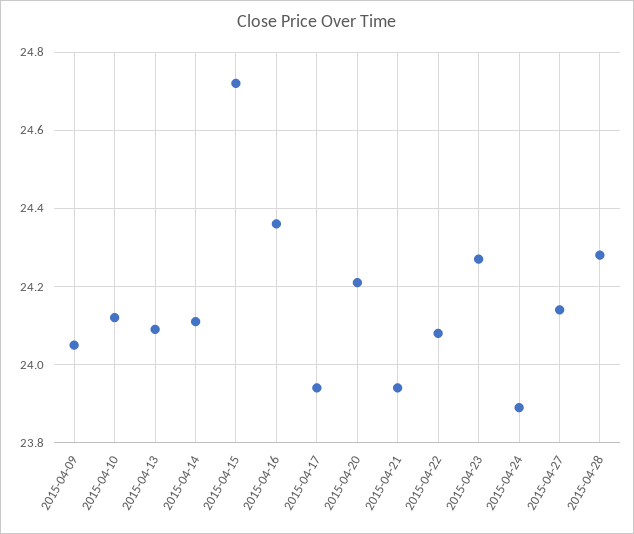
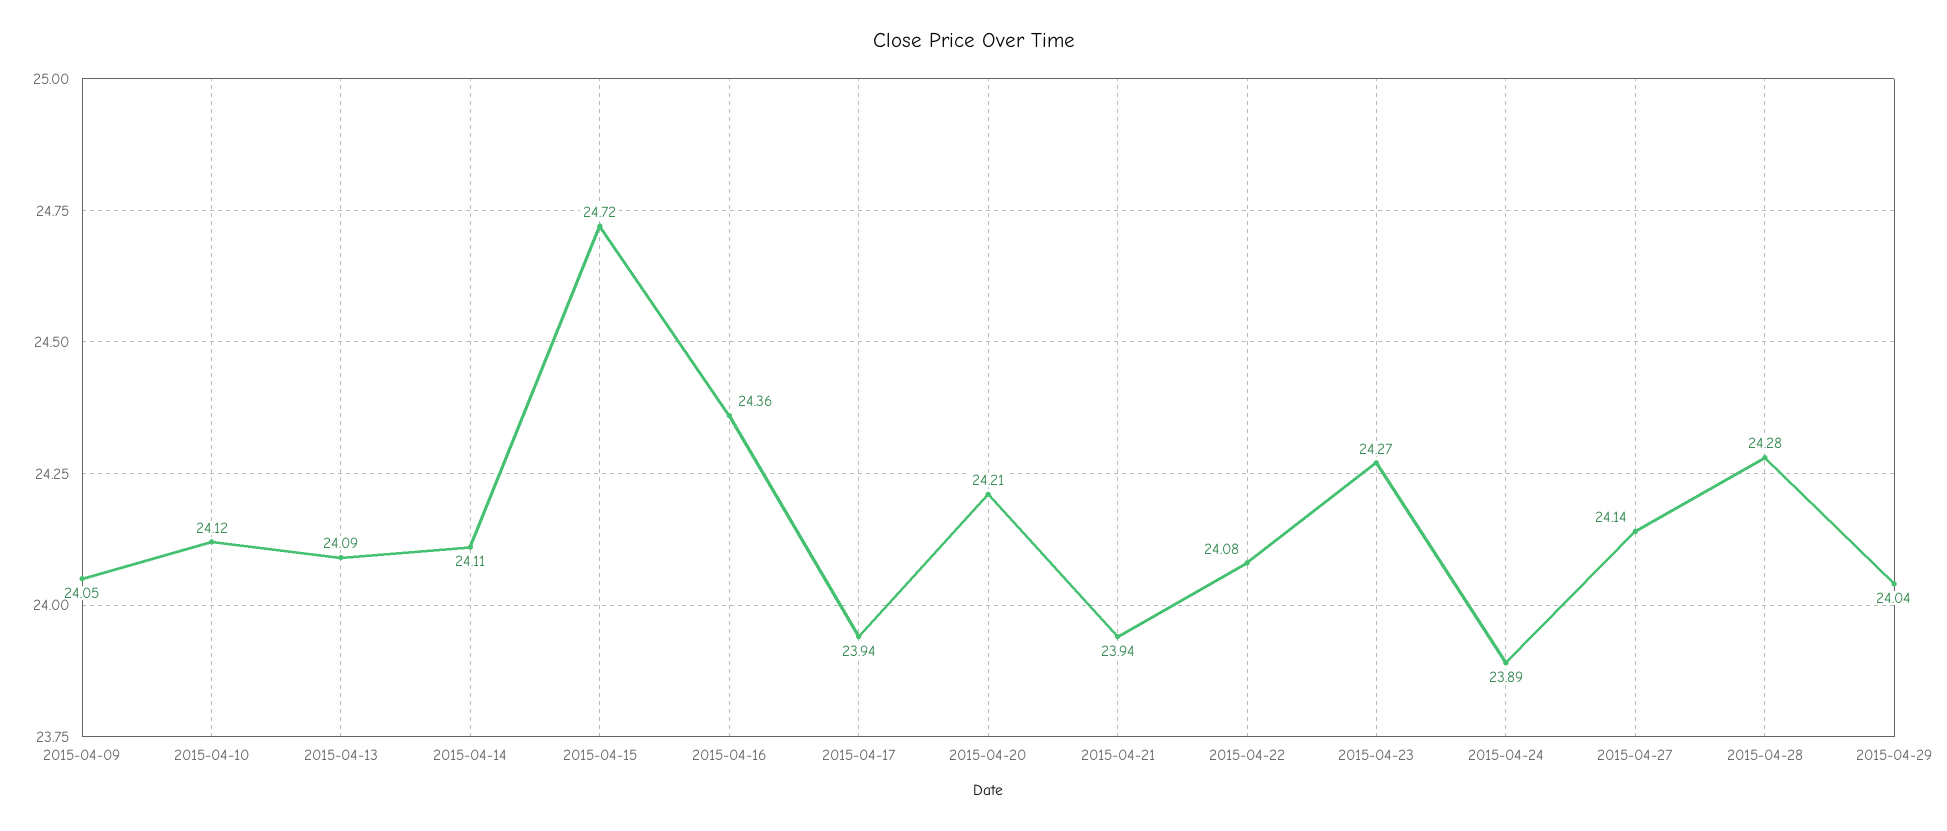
2015-04-29: none -> 24.04

